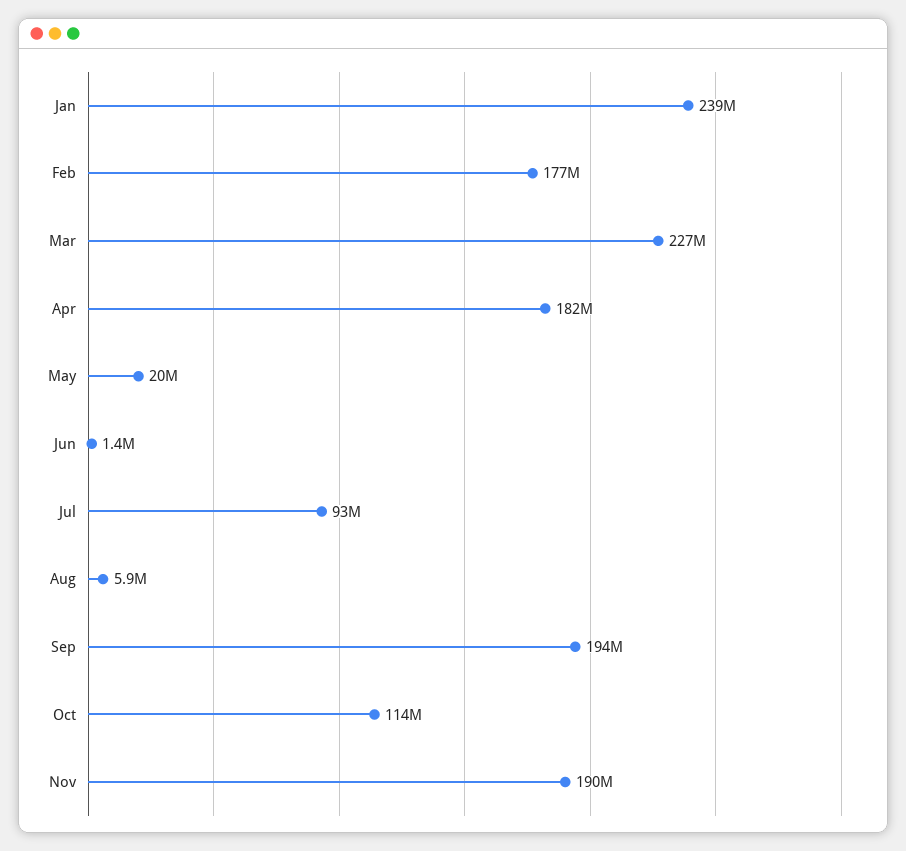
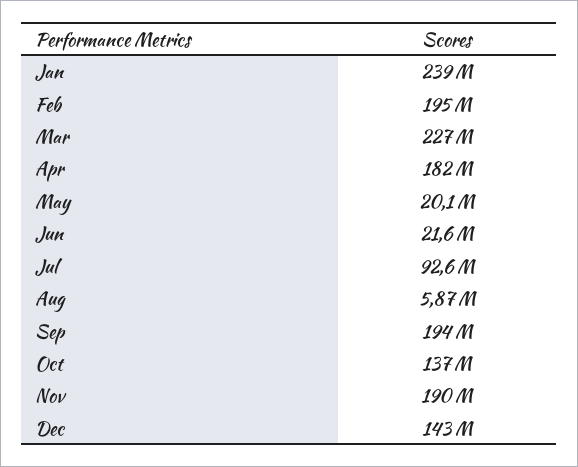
Feb: 177000000 -> 195000000
Jun: 1400000 -> 21600000
Oct: 114000000 -> 137000000
Dec: none -> 143000000

